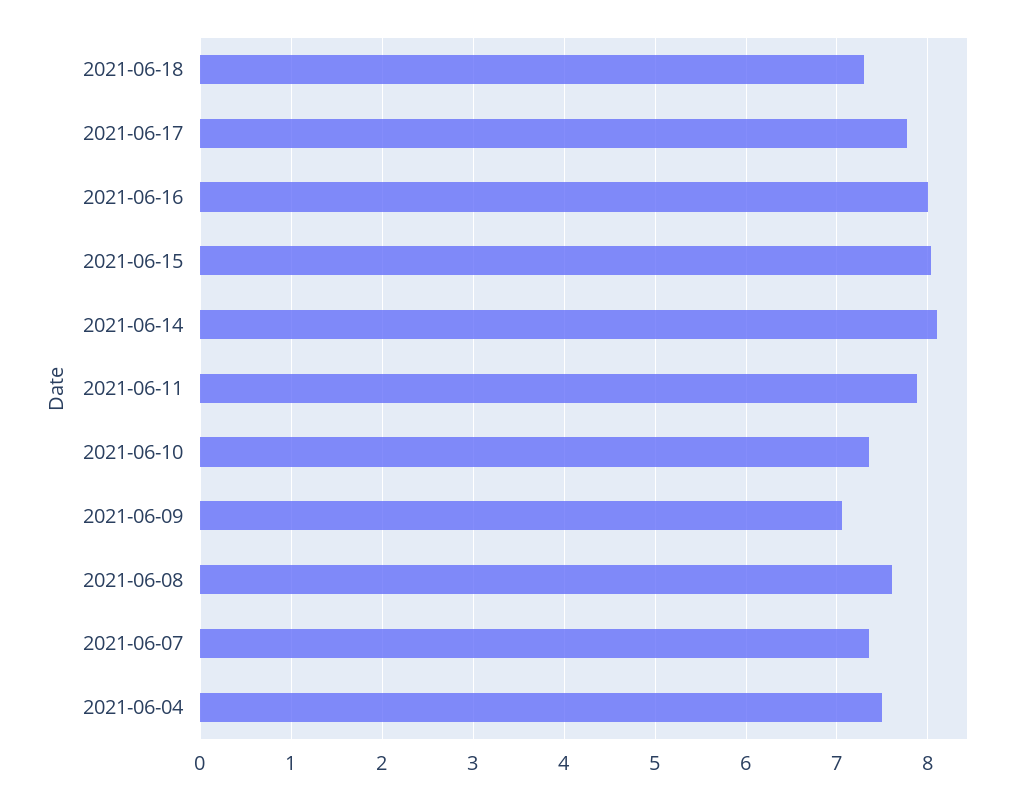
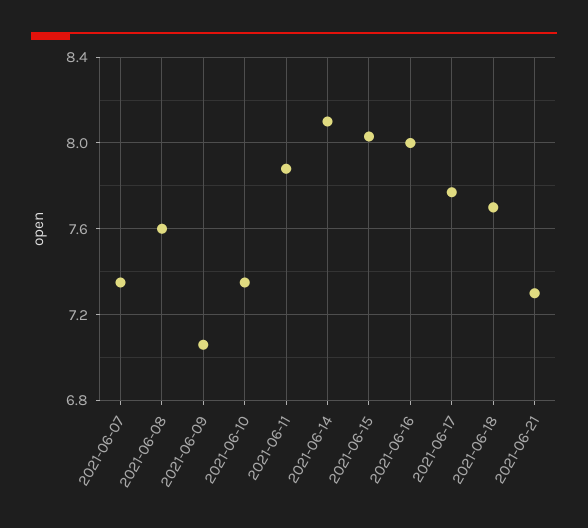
2021-06-18: 7.3 -> 7.7
2021-06-04: 7.5 -> none
2021-06-21: none -> 7.3

